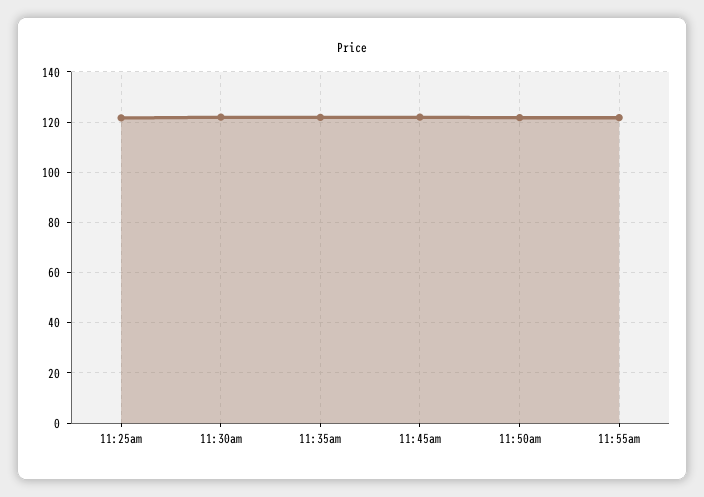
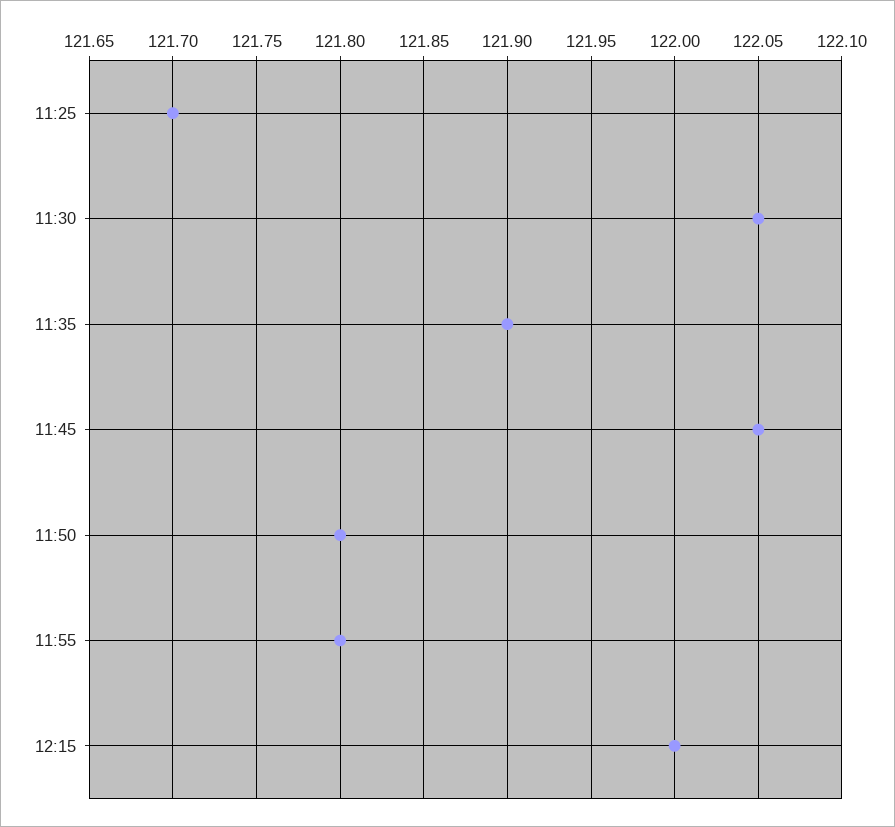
12:15: none -> 122

